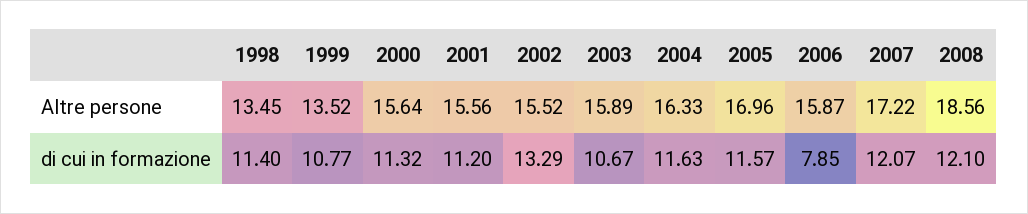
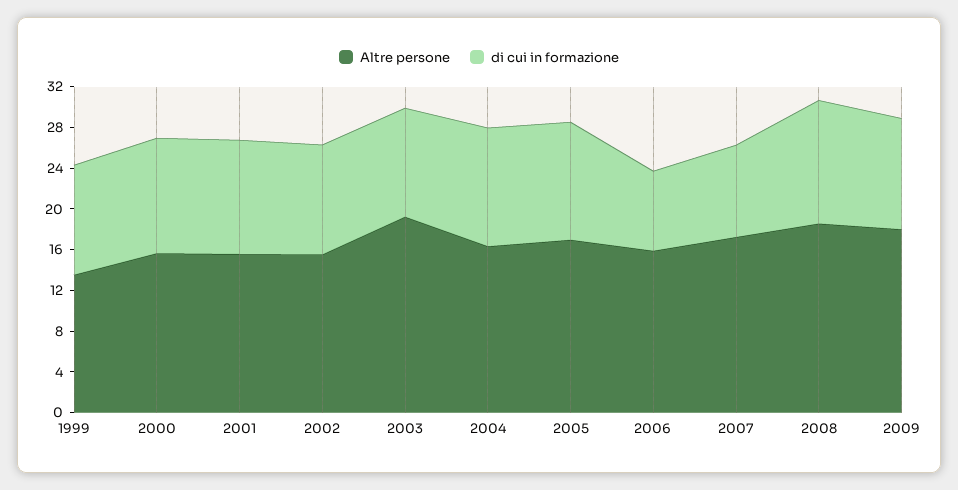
Altre persone, 1998: 13.45 -> none
Altre persone, 2003: 15.89 -> 19
di cui in formazione, 1998: 11.4 -> none
di cui in formazione, 2002: 13.29 -> 11
di cui in formazione, 2007: 12.07 -> 9
Altre persone, 2009: none -> 18
di cui in formazione, 2009: none -> 11

